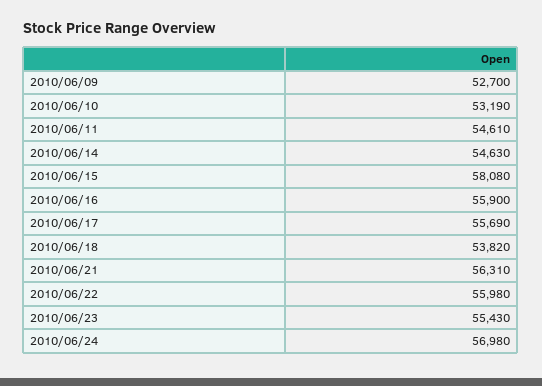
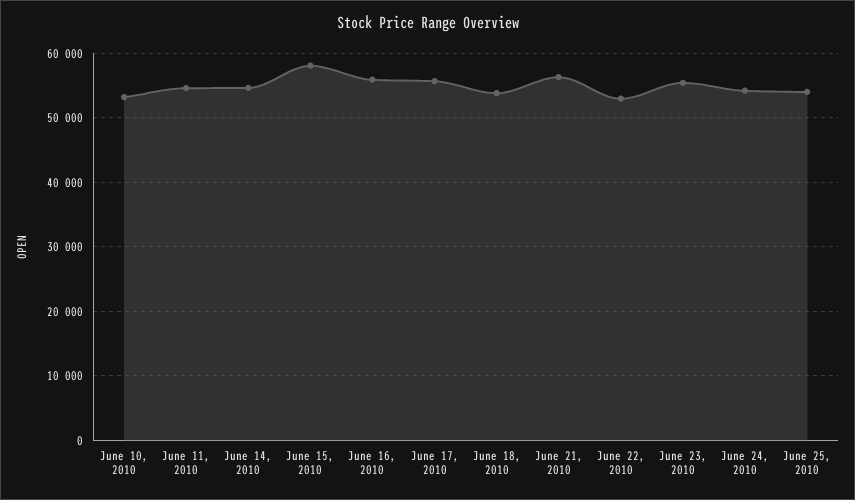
2010/06/09: 52700 -> none
2010/06/22: 55980 -> 53000
2010/06/24: 56980 -> 54000
June 25, 2010: none -> 54000

